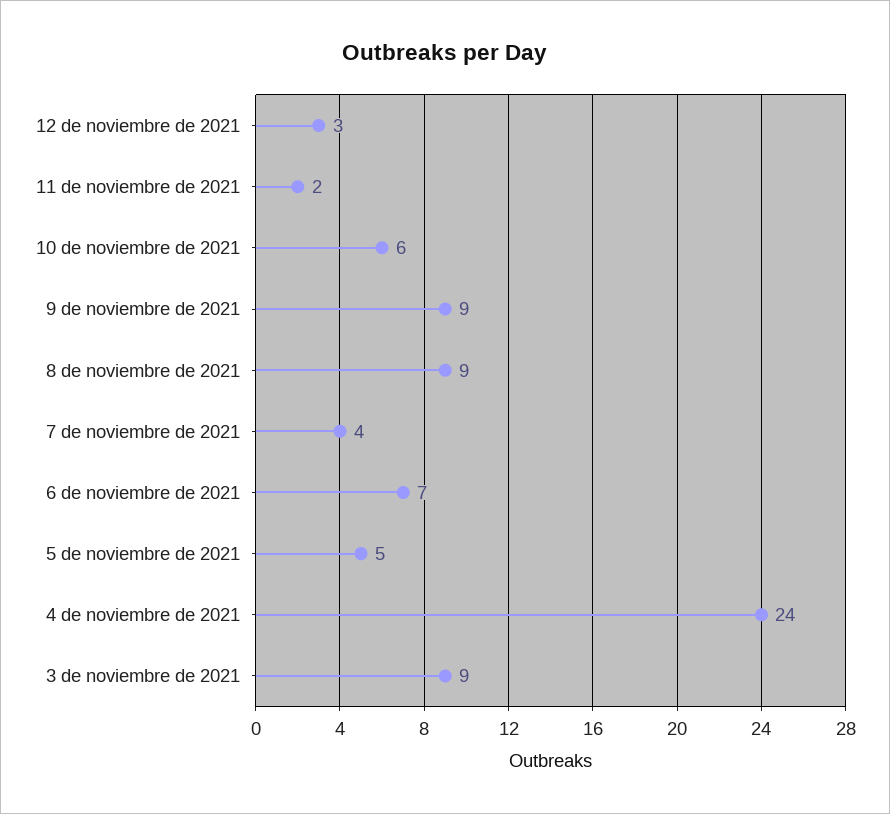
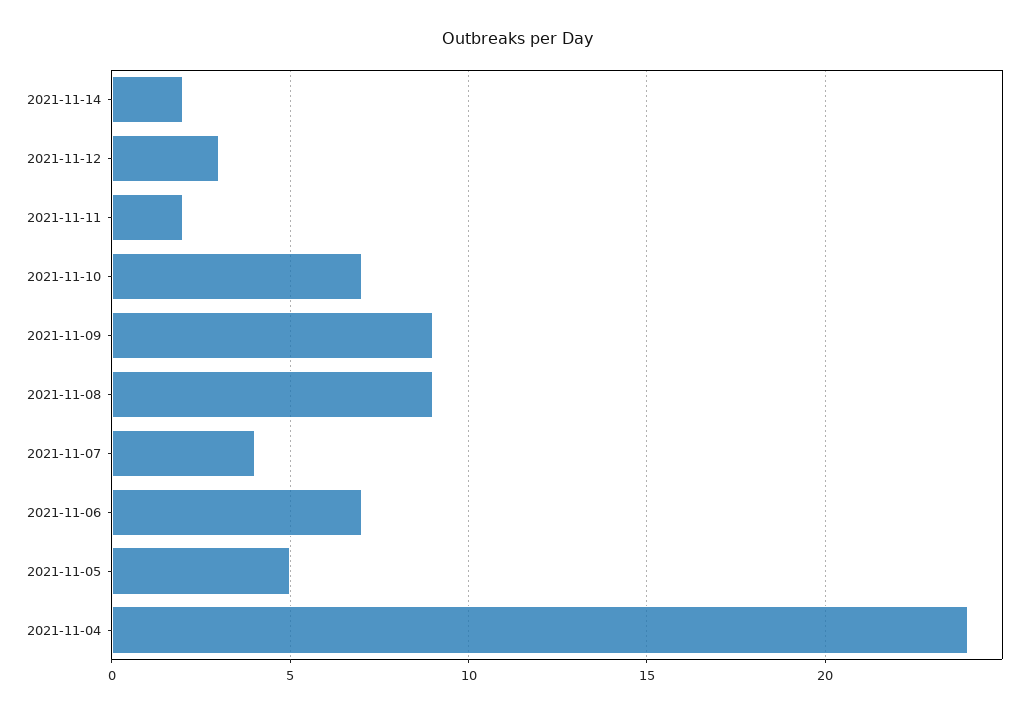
10 de noviembre de 2021: 6 -> 7
3 de noviembre de 2021: 9 -> none
2021-11-14: none -> 2

